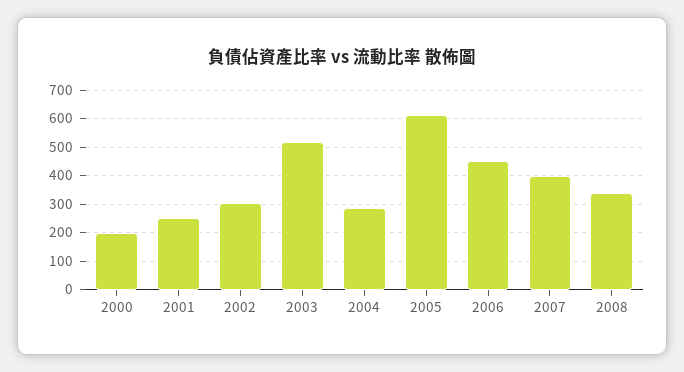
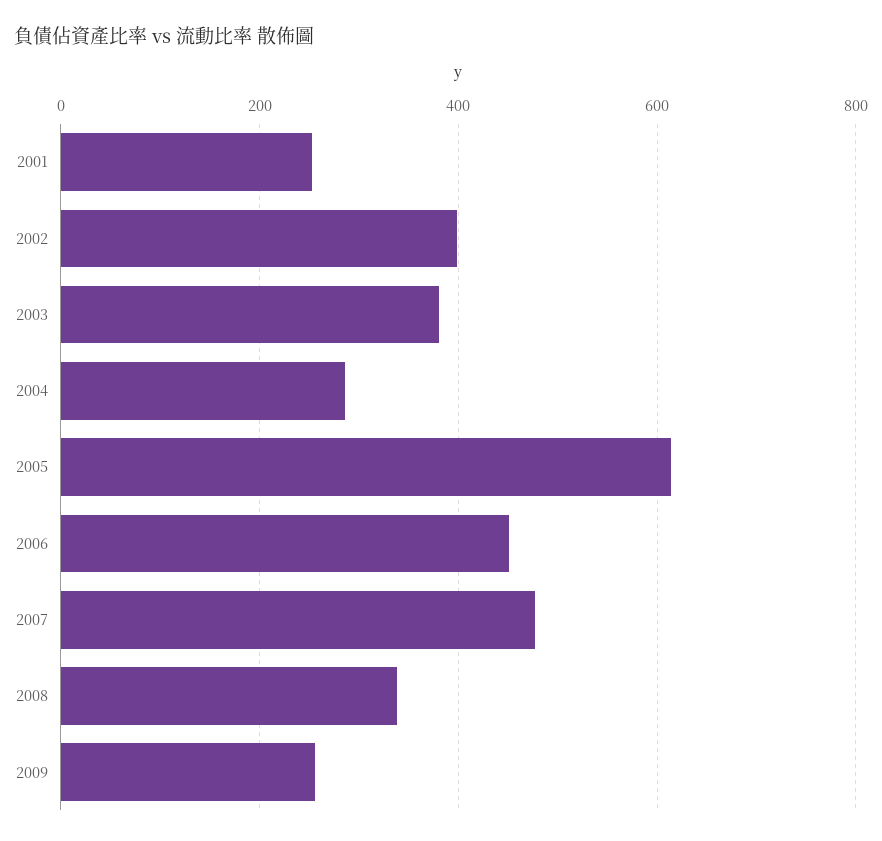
2000: 200 -> none
2002: 300 -> 400
2003: 525 -> 380
2007: 400 -> 480
2009: none -> 260

